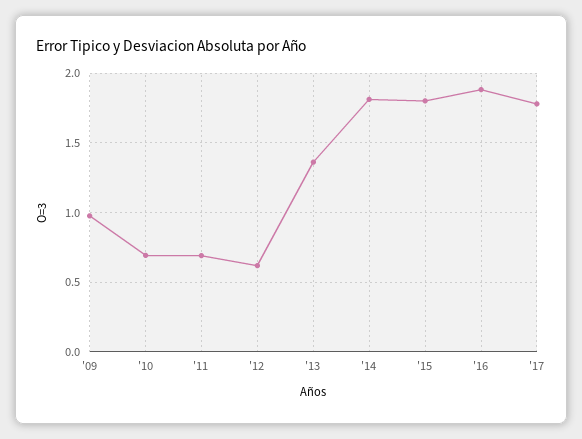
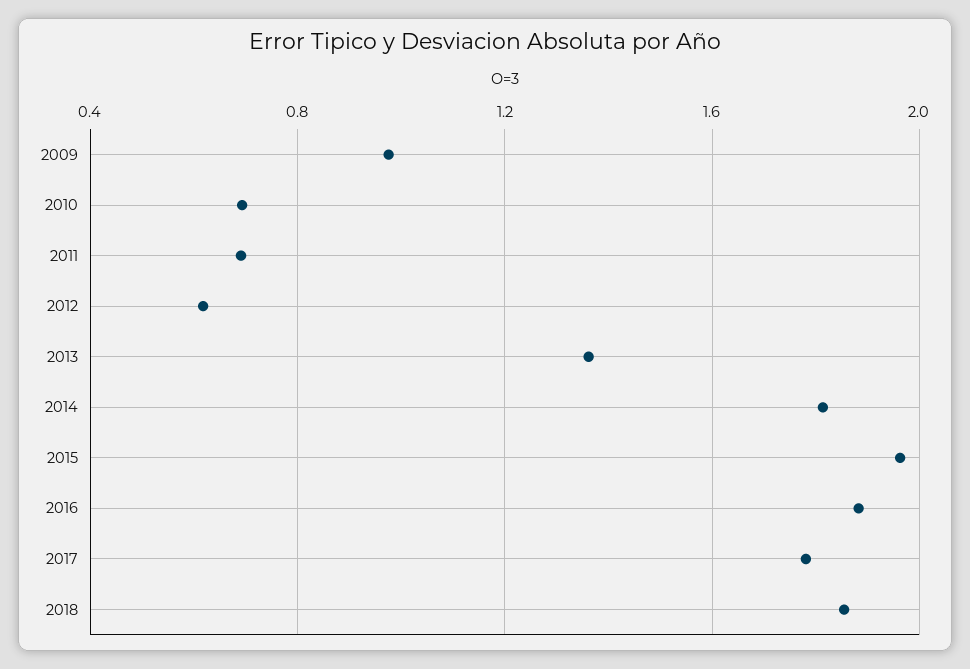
'15: 1.8 -> 1.95
2018: none -> 1.85

